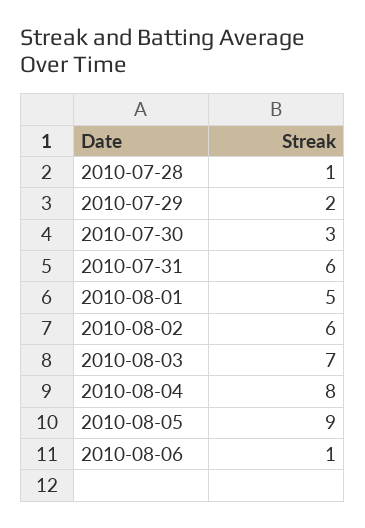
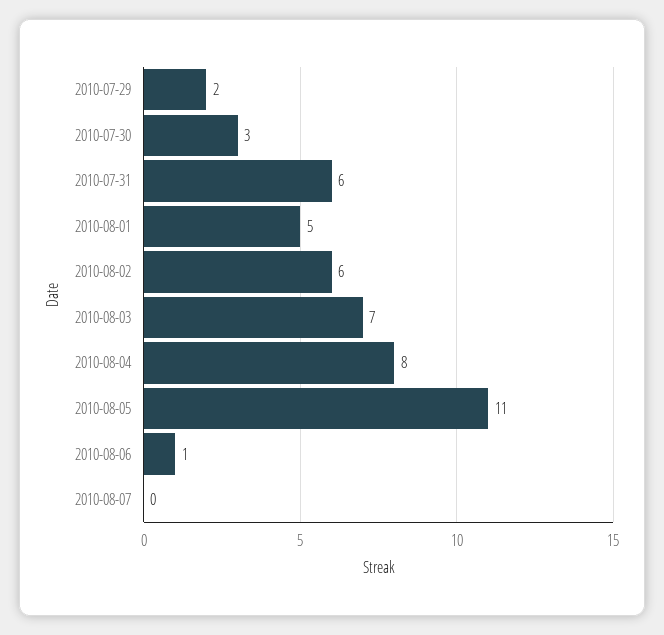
2010-07-28: 1 -> none
2010-08-05: 9 -> 11
2010-08-07: none -> 0

